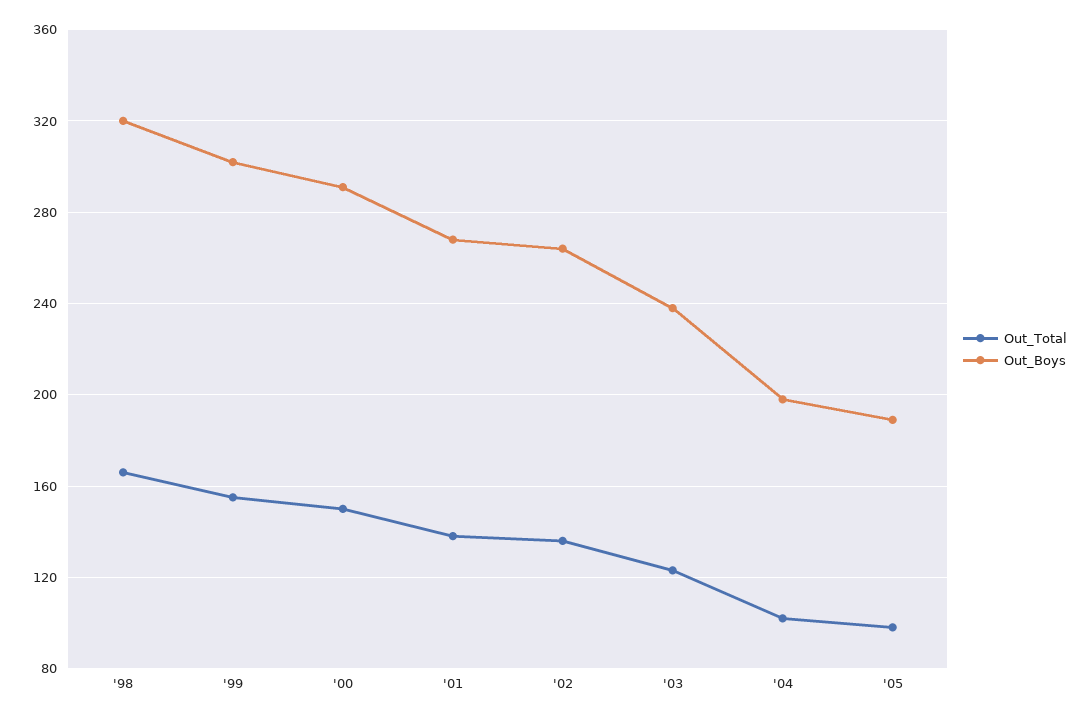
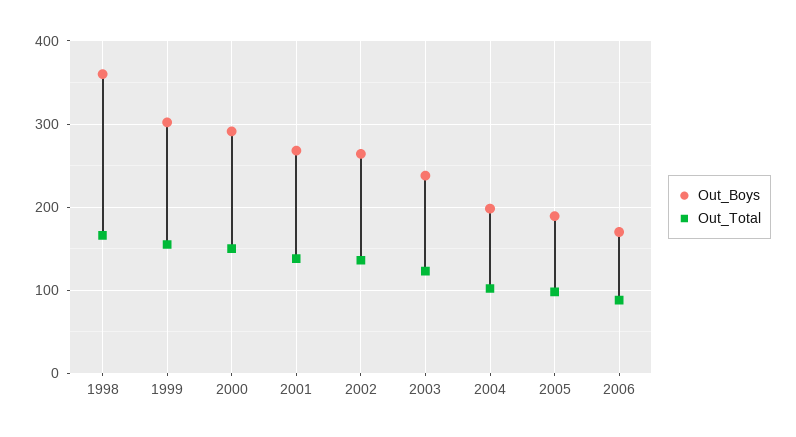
Out_Boys, '98: 320 -> 360
Out_Boys, 2006: none -> 170
Out_Total, 2006: none -> 90

